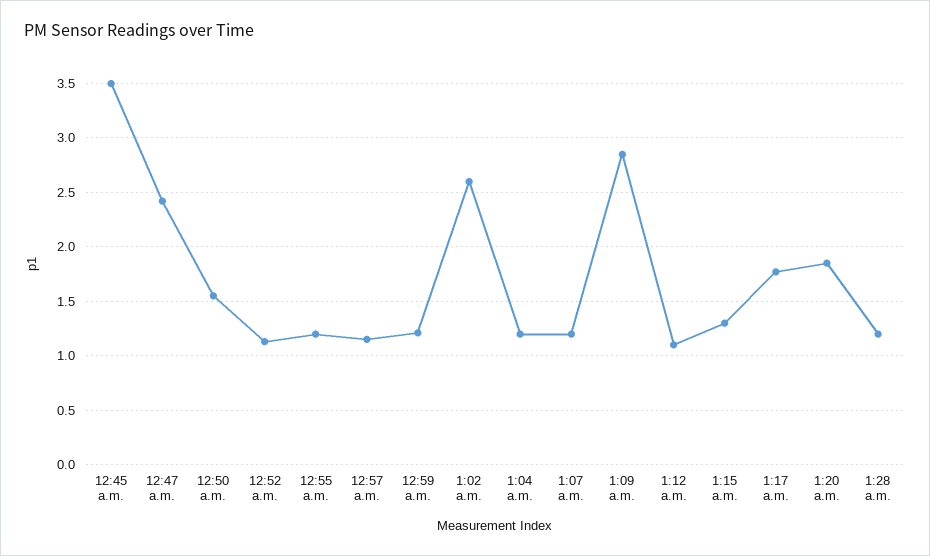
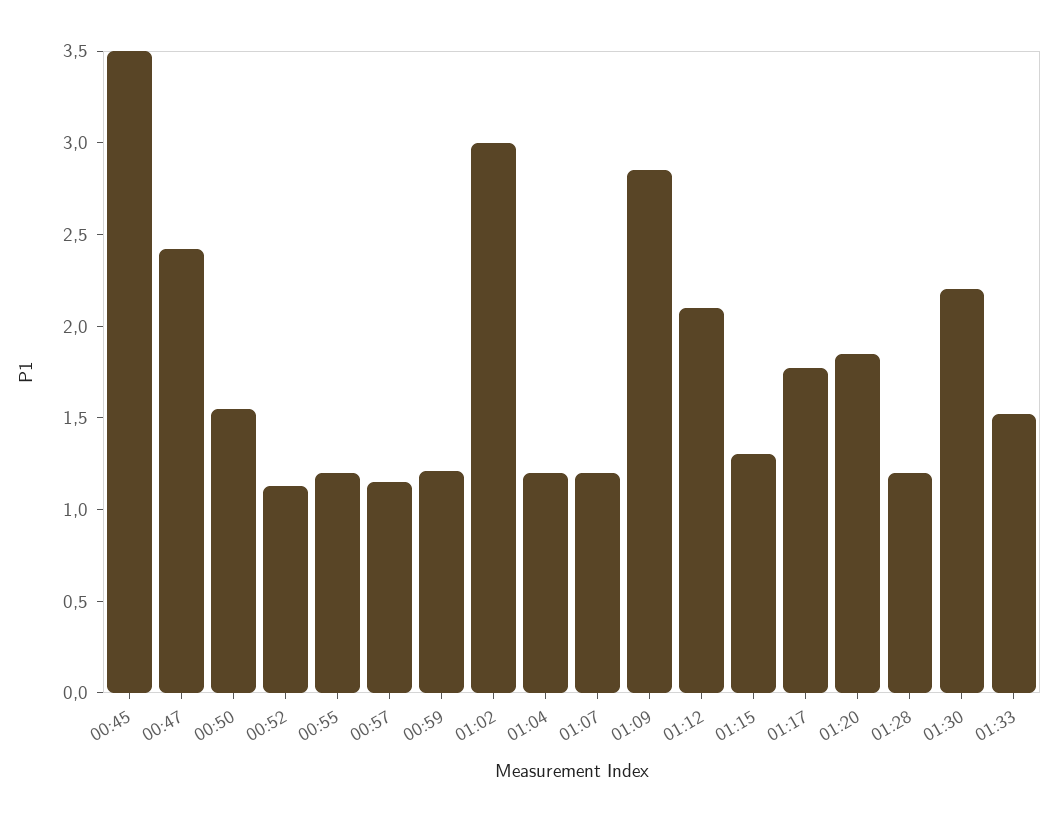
1:02 a.m.: 2.6 -> 3
1:12 a.m.: 1.1 -> 2.1
01:30: none -> 2.2
01:33: none -> 1.5

